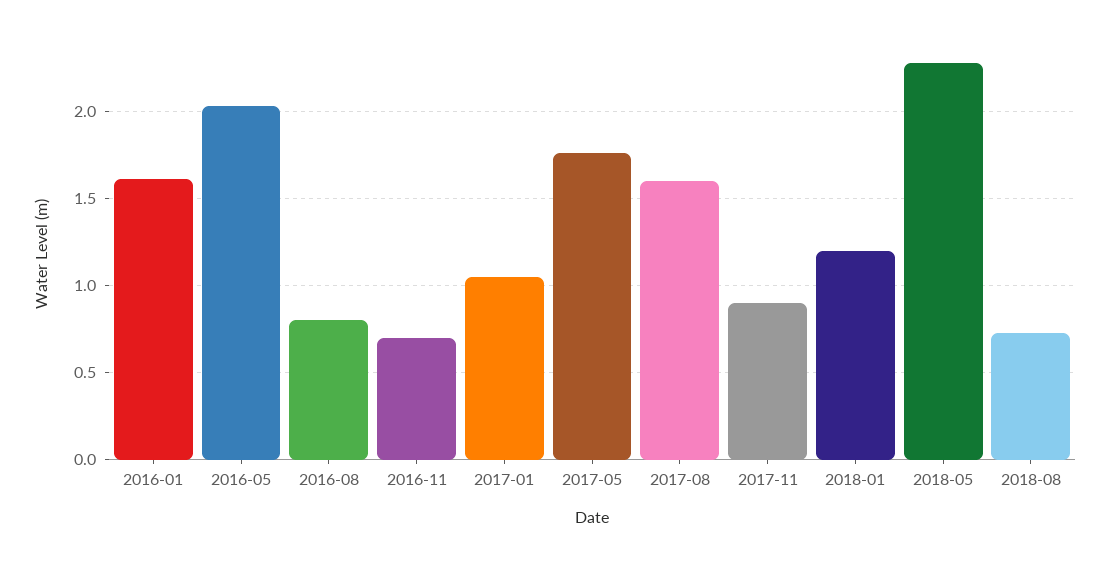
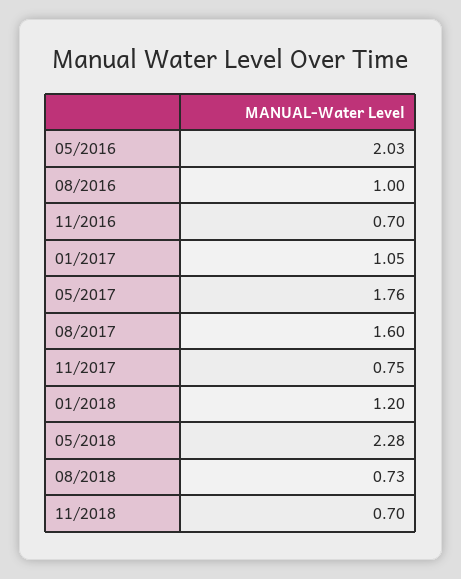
2016-01: 1.6 -> none
2016-08: 0.8 -> 1
2017-11: 0.9 -> 0.75
11/2018: none -> 0.7

